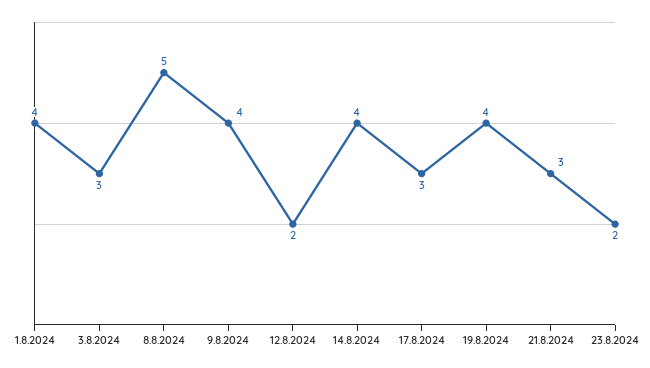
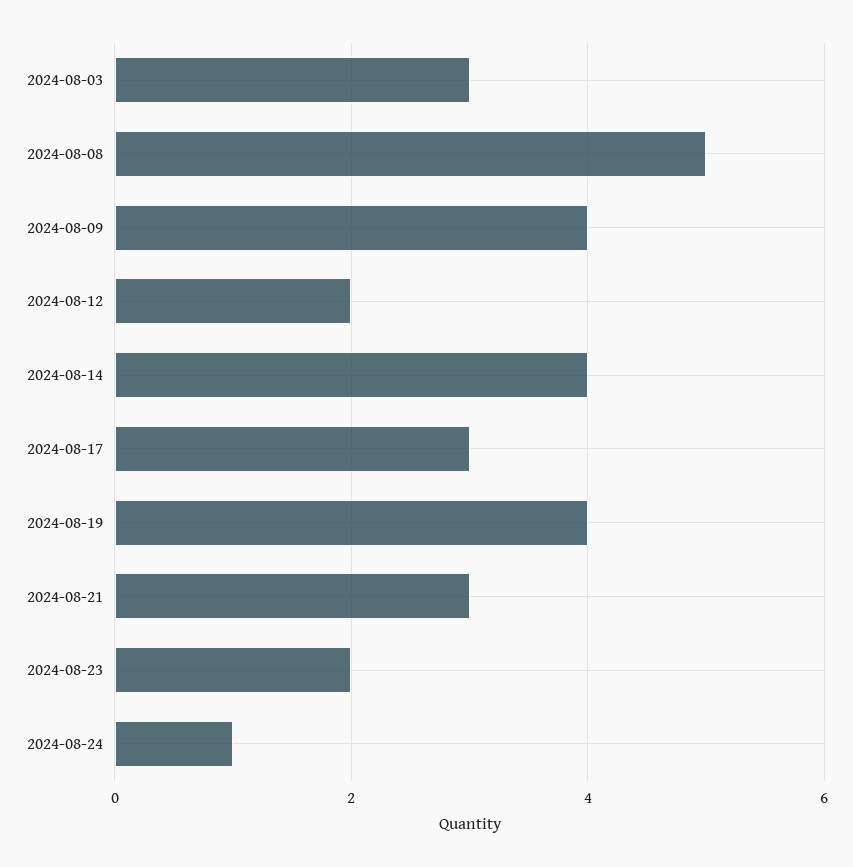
1.8.2024: 4 -> none
2024-08-24: none -> 1

